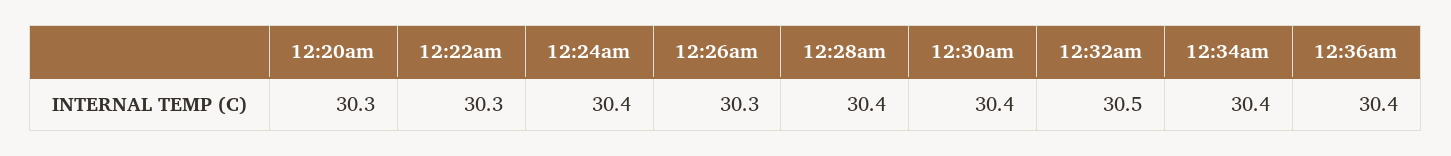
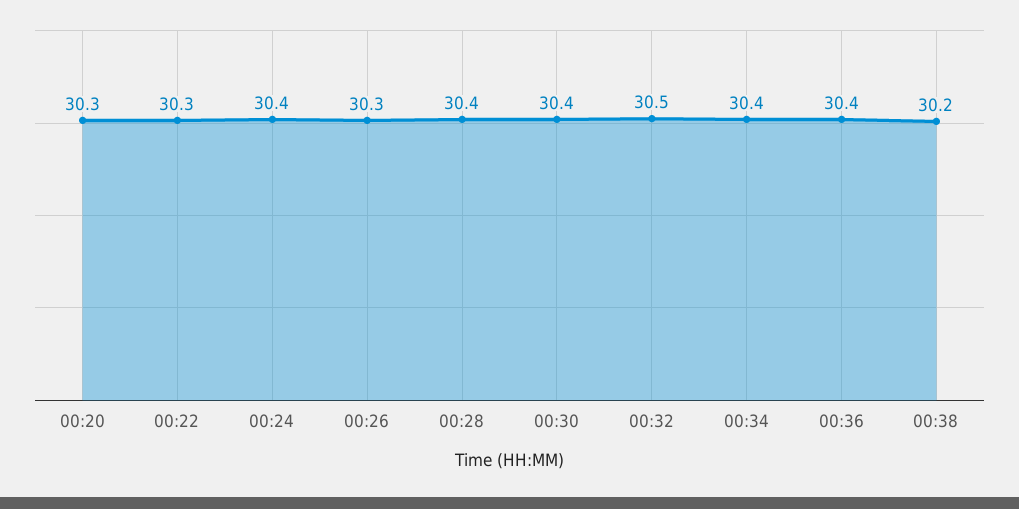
00:38: none -> 30.2

